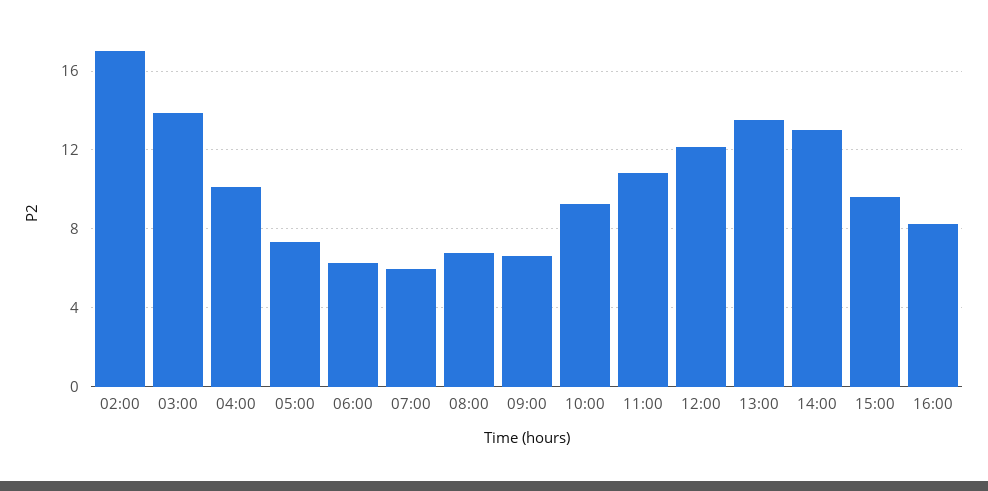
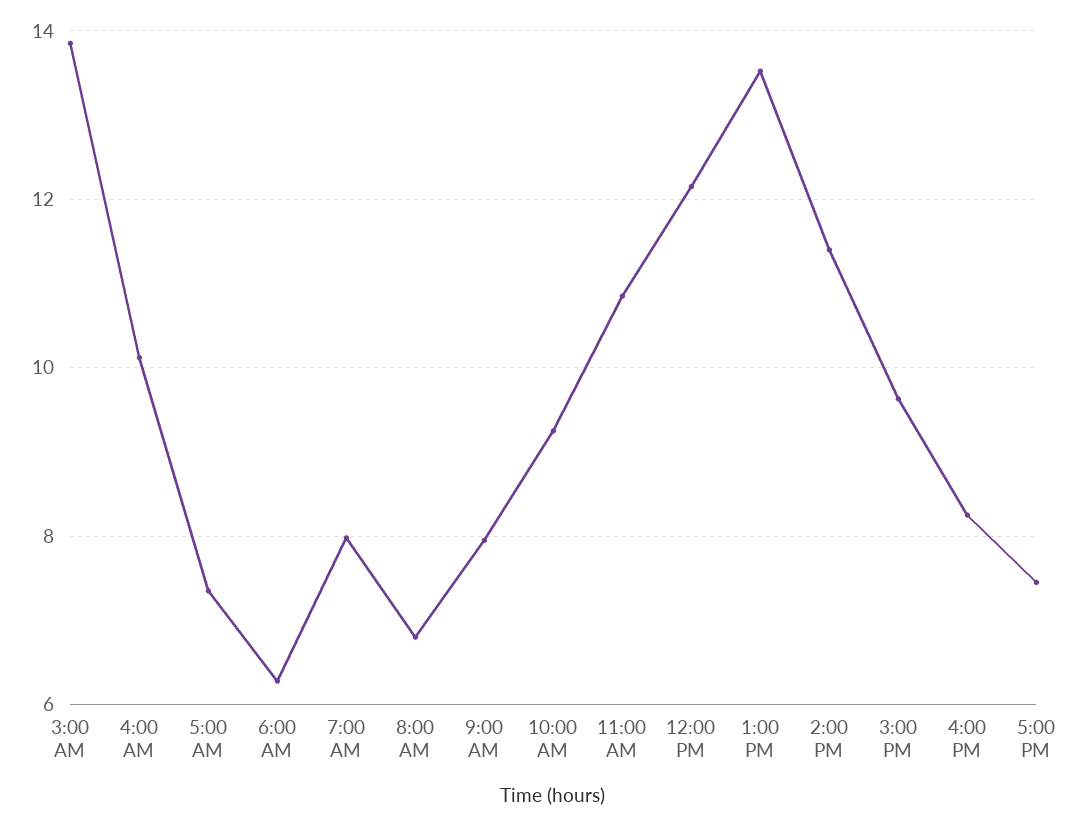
02:00: 17 -> none
07:00: 6 -> 8
09:00: 6.5 -> 8
14:00: 13 -> 11.4
5:00 PM: none -> 7.4

